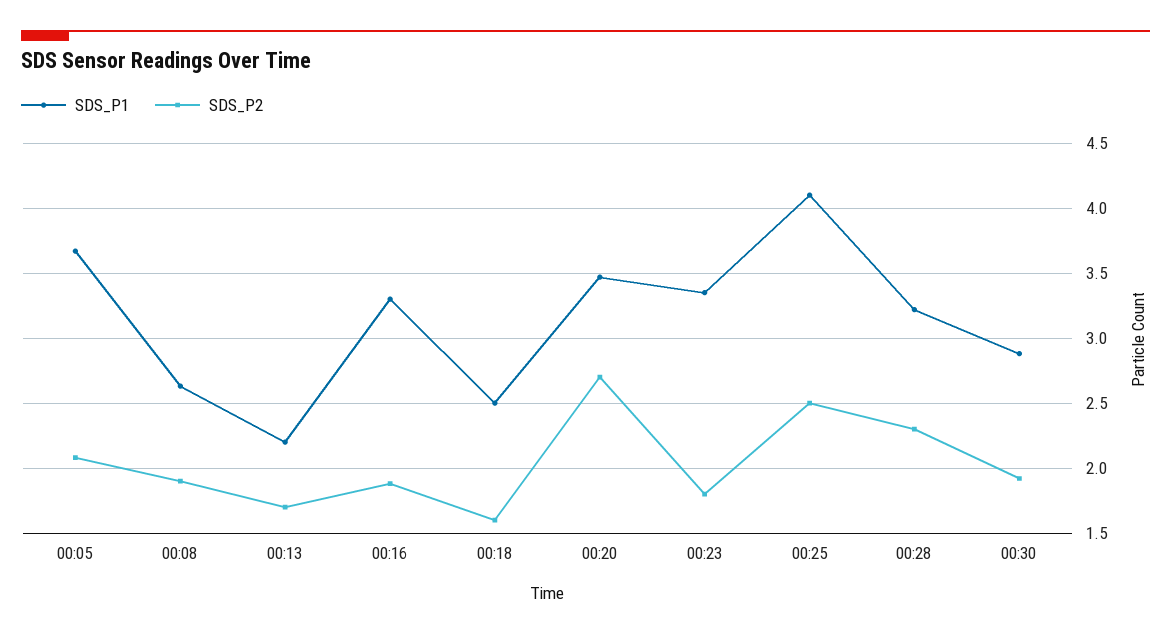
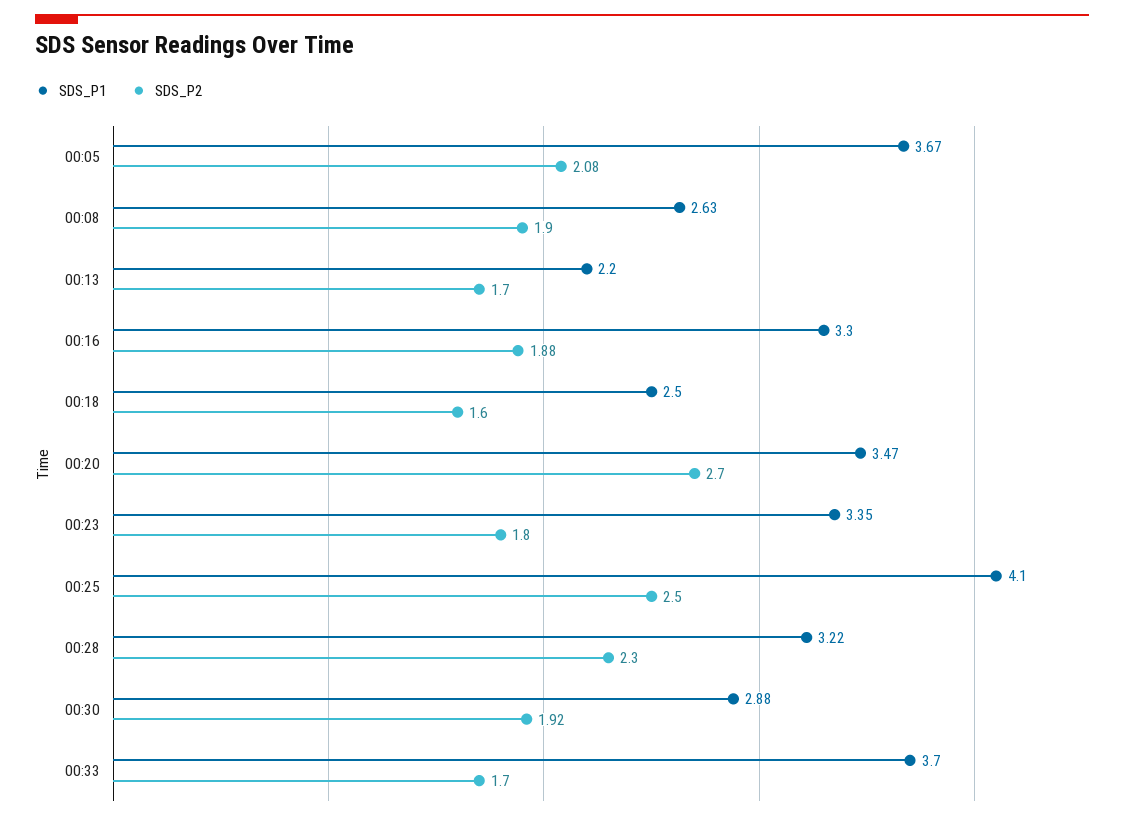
SDS_P1, 00:33: none -> 3.7
SDS_P2, 00:33: none -> 1.7

